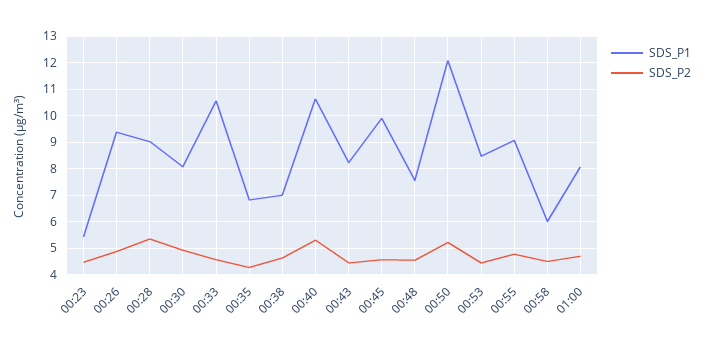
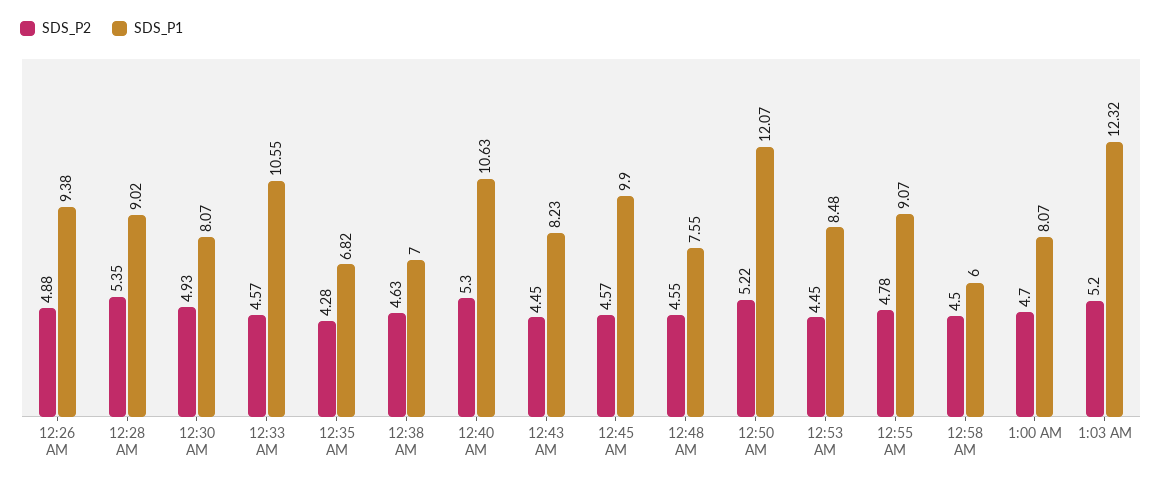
SDS_P1, 00:23: 5.5 -> none
SDS_P2, 00:23: 4.5 -> none
SDS_P2, 1:03 AM: none -> 5.2
SDS_P1, 1:03 AM: none -> 12.32

